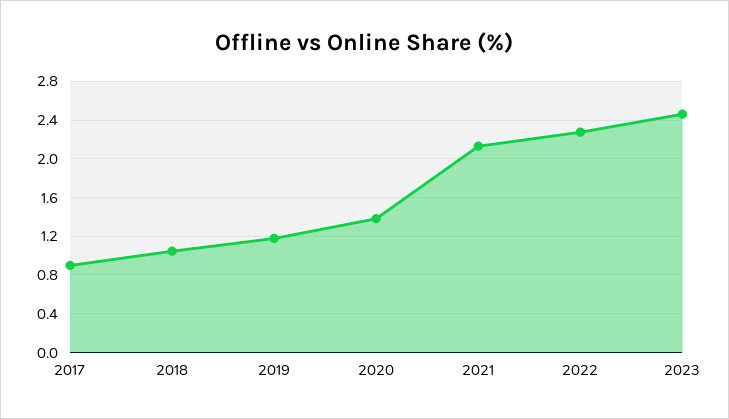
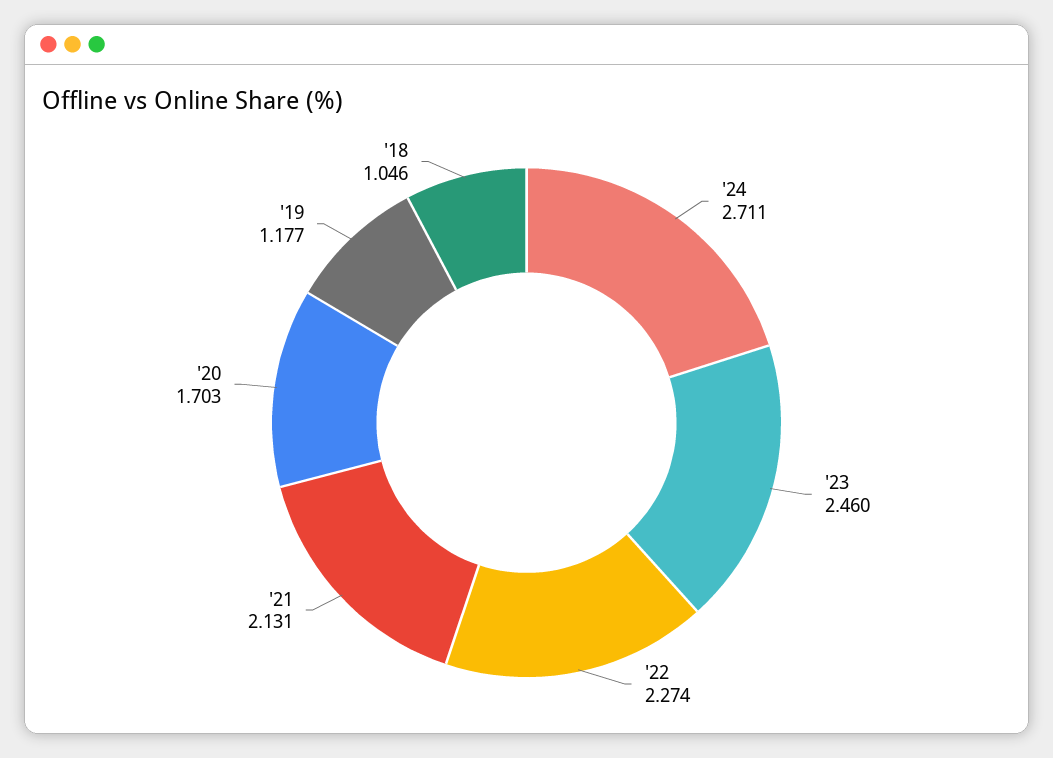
2017: 0.9 -> none
2020: 1.4 -> 1.703
'24: none -> 2.711

